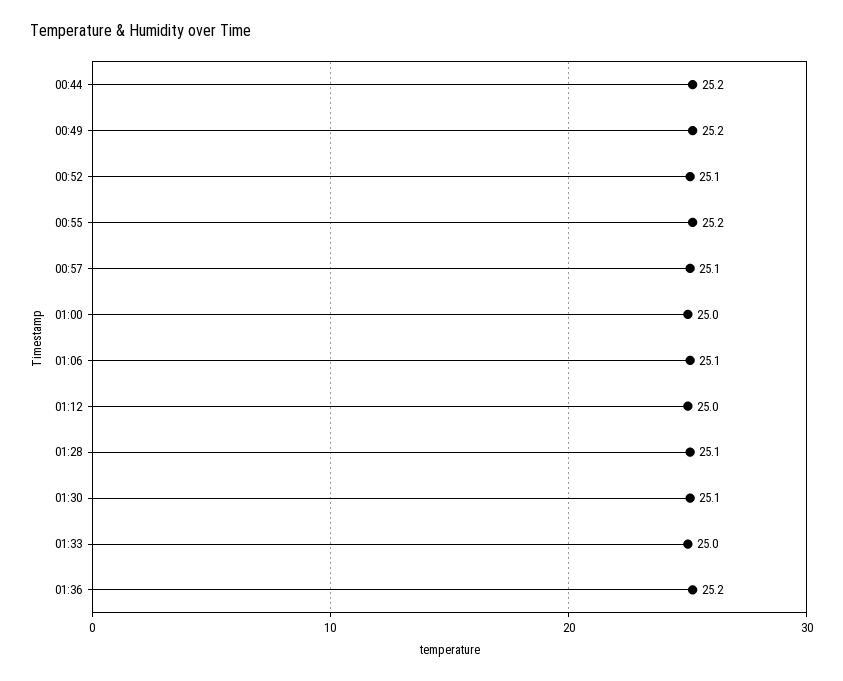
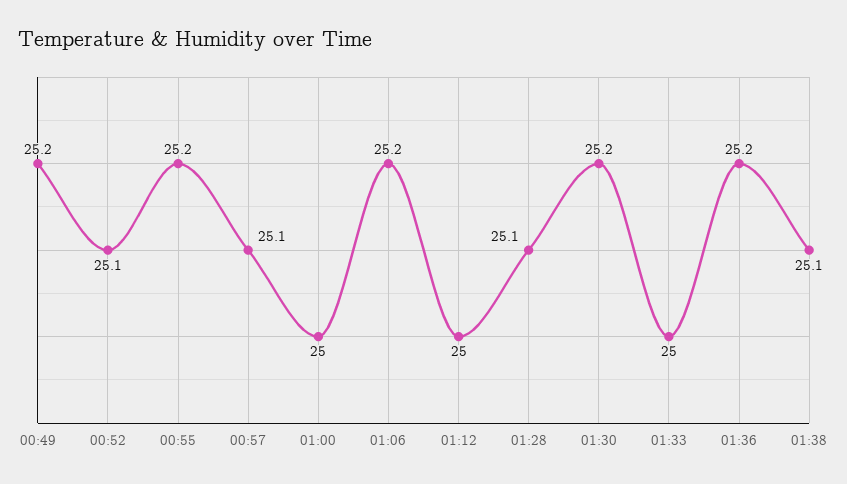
00:44: 25.2 -> none
01:06: 25.1 -> 25.2
01:30: 25.1 -> 25.2
01:38: none -> 25.1

